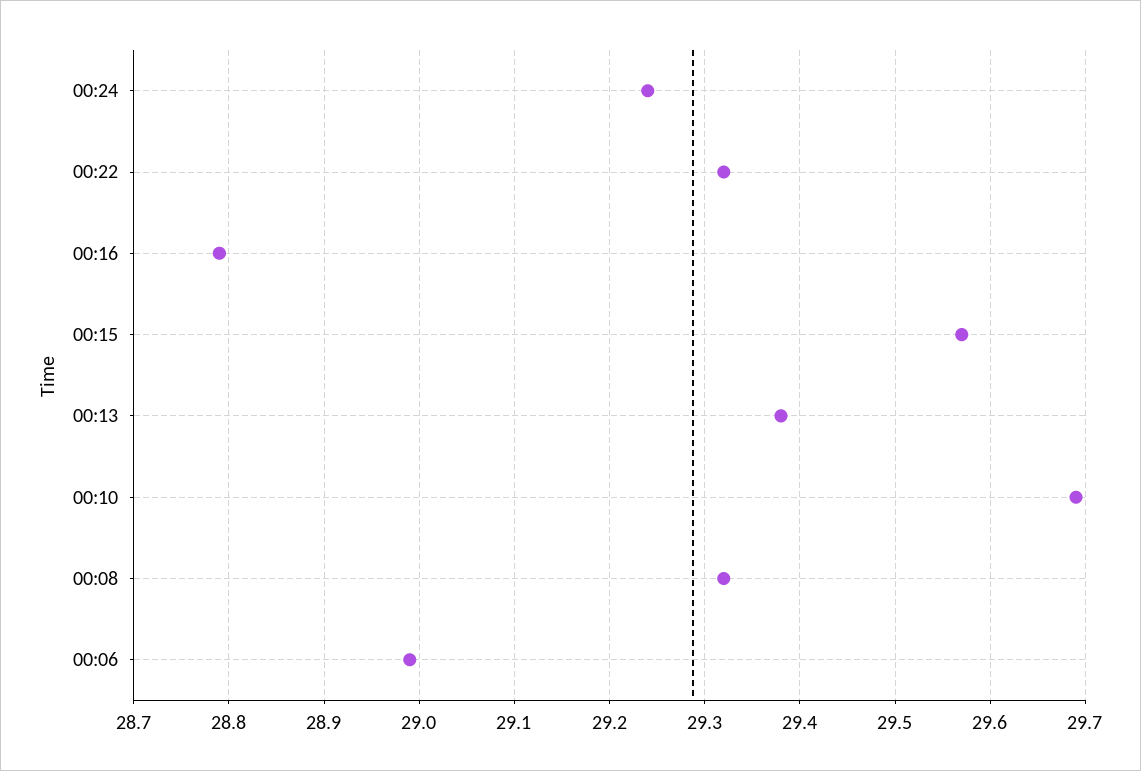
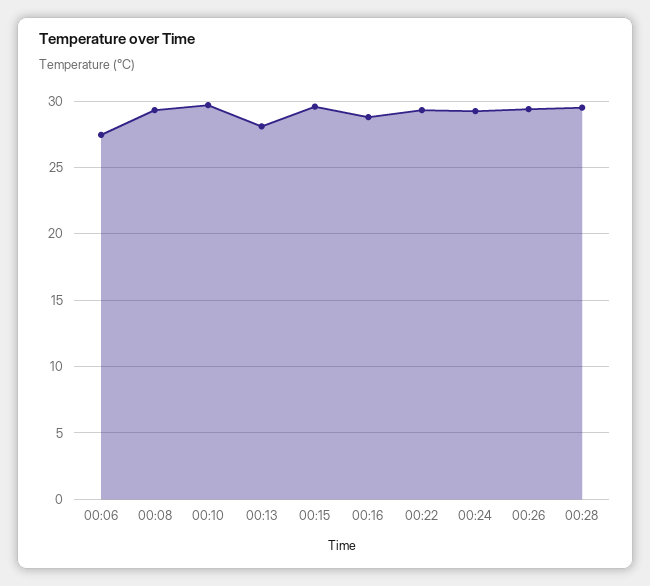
00:13: 29.38 -> 28
00:06: 28.99 -> 27.5
00:26: none -> 29.5
00:28: none -> 29.5

